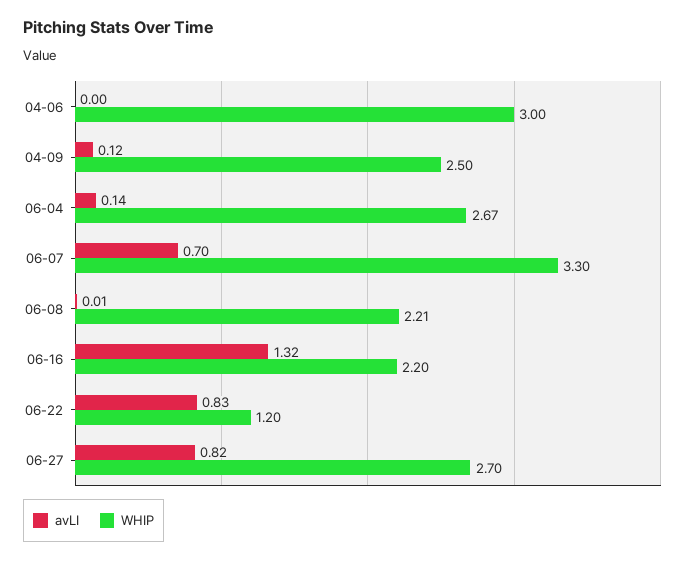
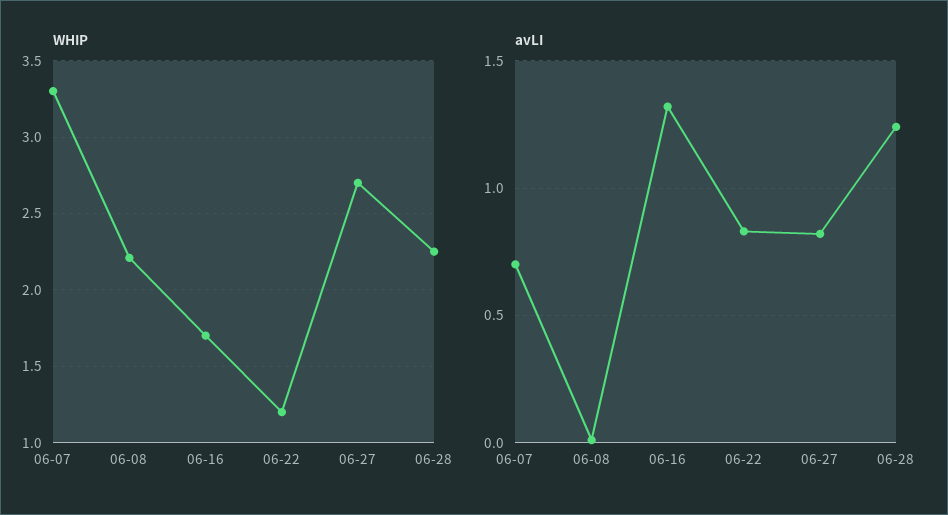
avLI, 04-06: 0 -> none
WHIP, 04-06: 3 -> none
avLI, 04-09: 0.12 -> none
WHIP, 04-09: 2.5 -> none
avLI, 06-04: 0.14 -> none
WHIP, 06-04: 2.67 -> none
WHIP, 06-16: 2.2 -> 1.7
WHIP, 06-28: none -> 2.25
avLI, 06-28: none -> 1.25

